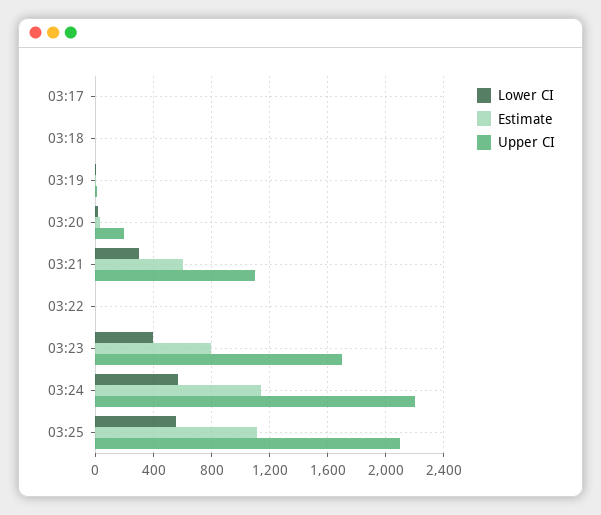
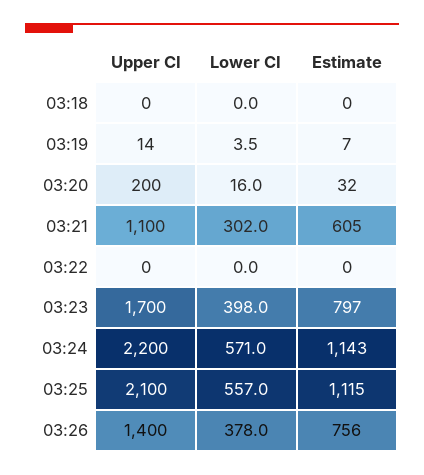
Lower CI, 03:17: 0 -> none
Estimate, 03:17: 0 -> none
Upper CI, 03:17: 0 -> none
Upper CI, 03:26: none -> 1400
Lower CI, 03:26: none -> 378
Estimate, 03:26: none -> 756

